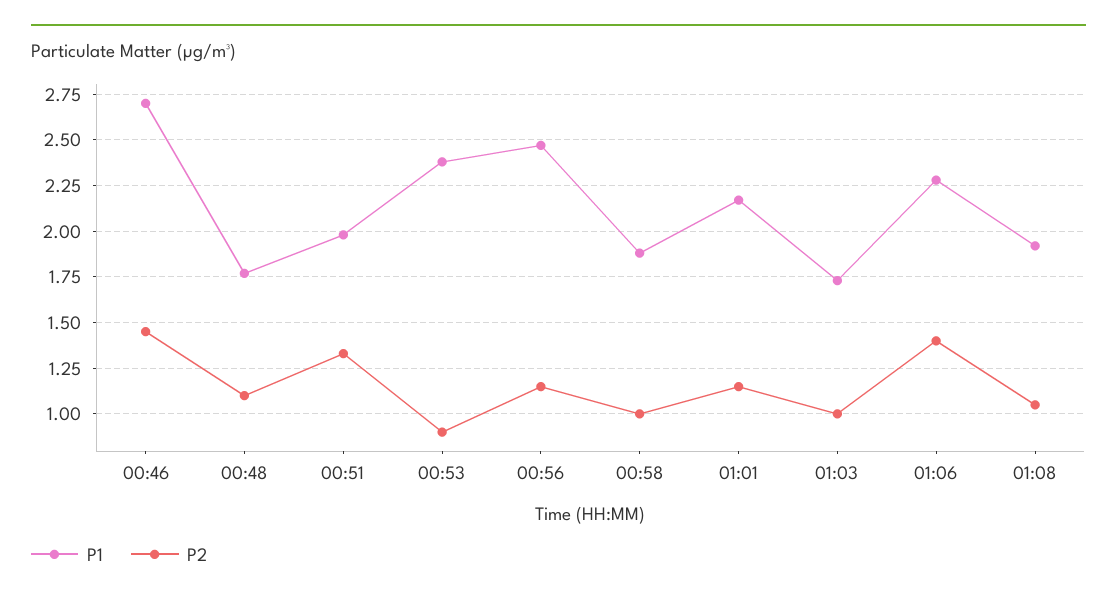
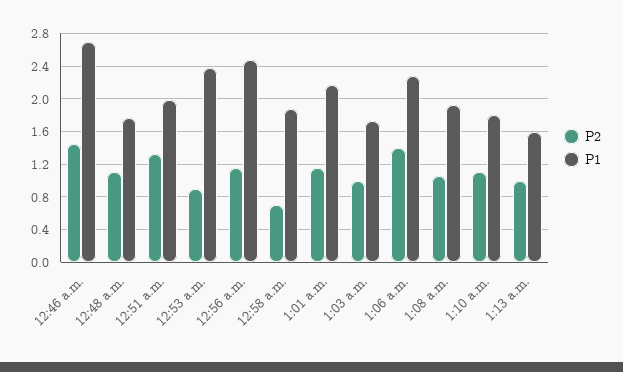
P2, 00:58: 1 -> 0.7
P2, 1:10 a.m.: none -> 1.1
P1, 1:10 a.m.: none -> 1.8
P2, 1:13 a.m.: none -> 1
P1, 1:13 a.m.: none -> 1.6

